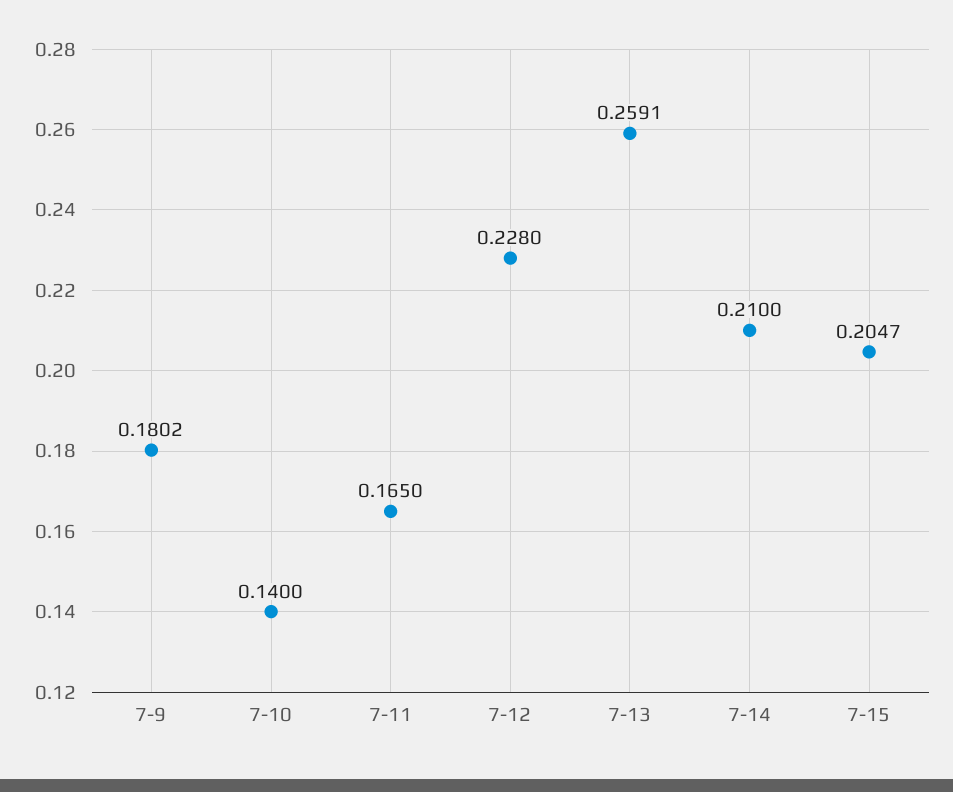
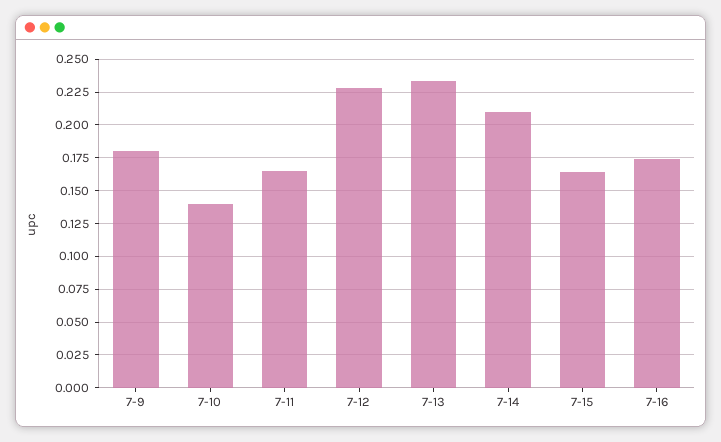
7-13: 0.2591 -> 0.235
7-15: 0.2047 -> 0.165
7-16: none -> 0.175

